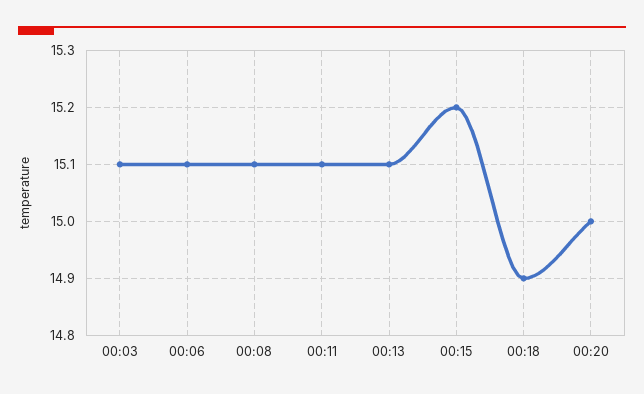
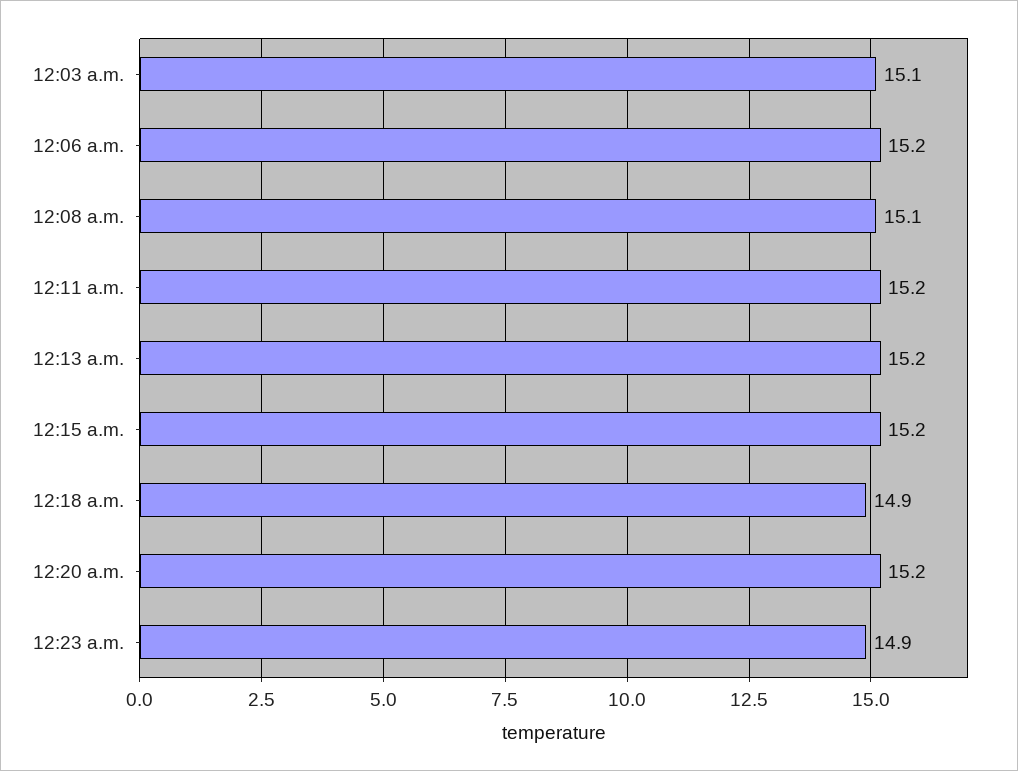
00:06: 15.1 -> 15.2
00:11: 15.1 -> 15.2
00:13: 15.1 -> 15.2
00:20: 15 -> 15.2
12:23 a.m.: none -> 14.9

